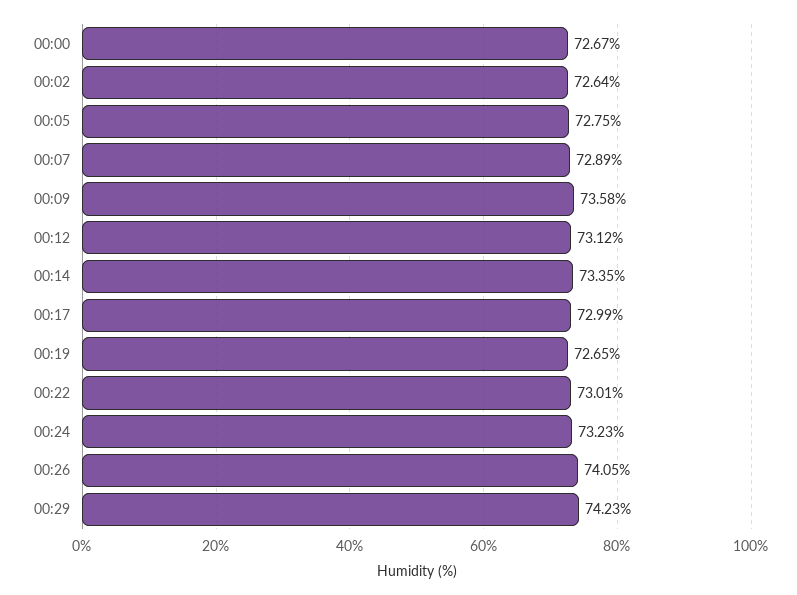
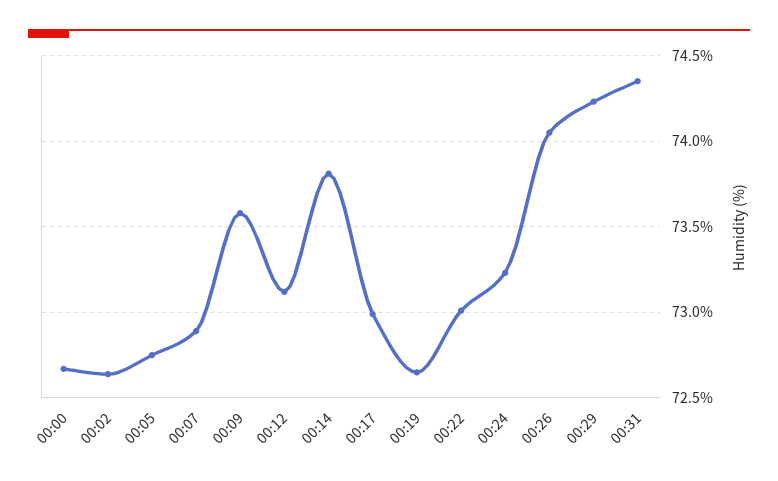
00:14: 73.35 -> 73.8
00:31: none -> 74.35

